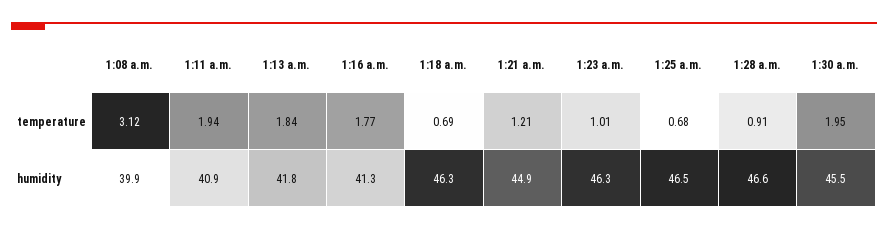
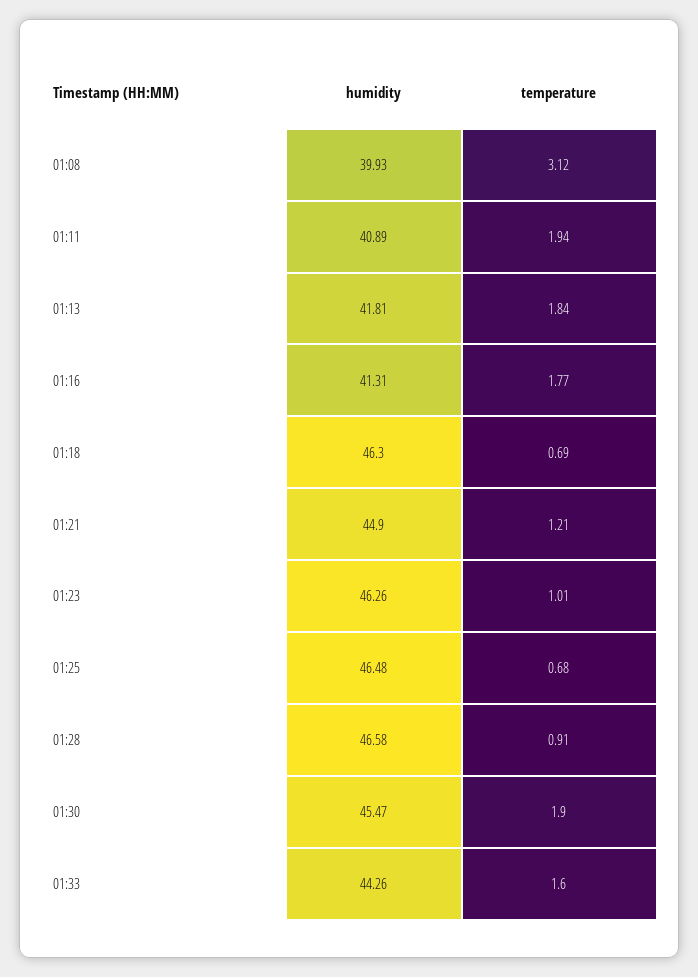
1:30 a.m., temperature: 1.95 -> 1.9
01:33, humidity: none -> 44.26
01:33, temperature: none -> 1.6

